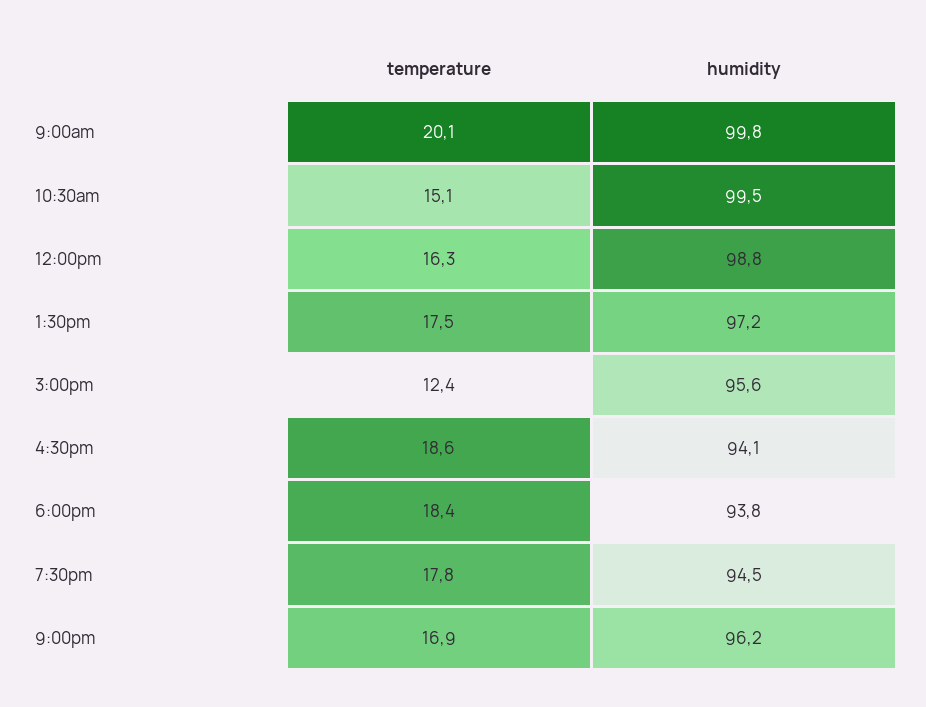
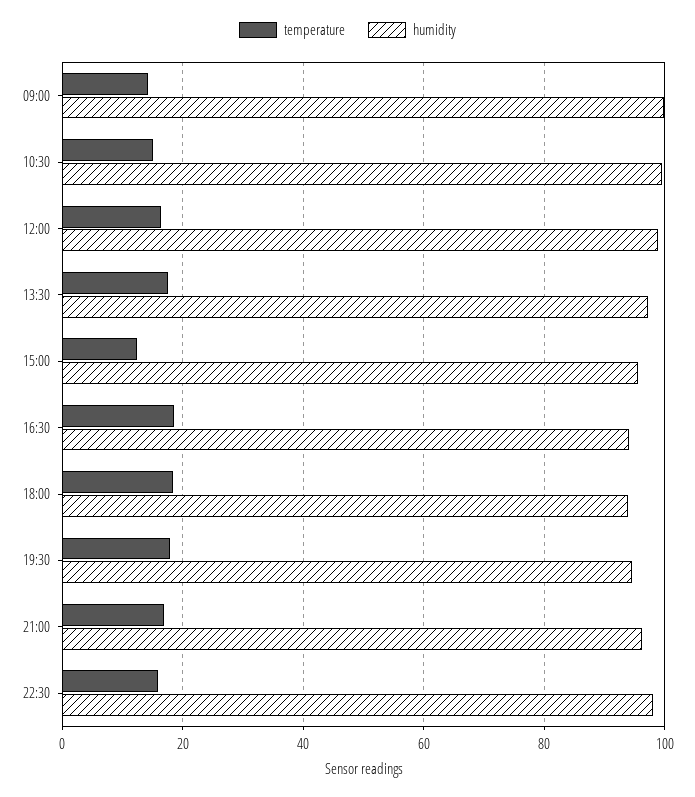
temperature, 9:00am: 20.1 -> 14
temperature, 22:30: none -> 16
humidity, 22:30: none -> 98

